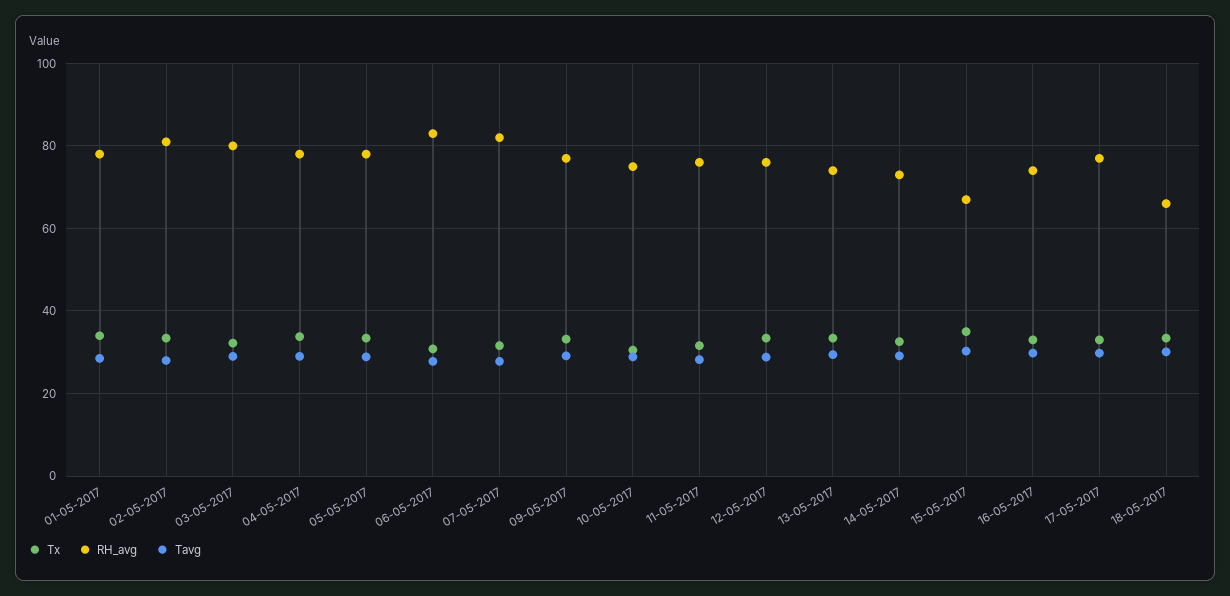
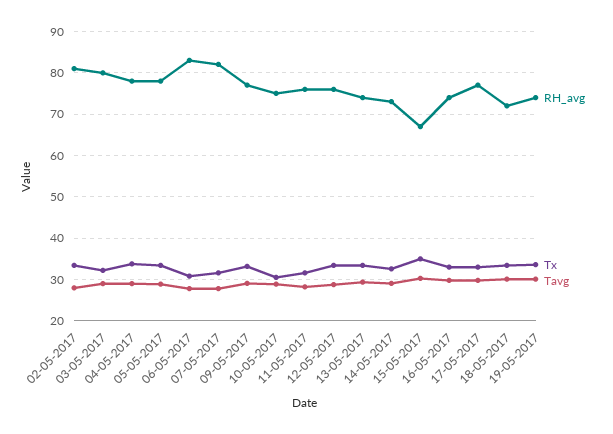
Tx, 01-05-2017: 34 -> none
RH_avg, 01-05-2017: 78 -> none
Tavg, 01-05-2017: 28 -> none
RH_avg, 18-05-2017: 66 -> 72
RH_avg, 19-05-2017: none -> 74
Tx, 19-05-2017: none -> 34
Tavg, 19-05-2017: none -> 30

